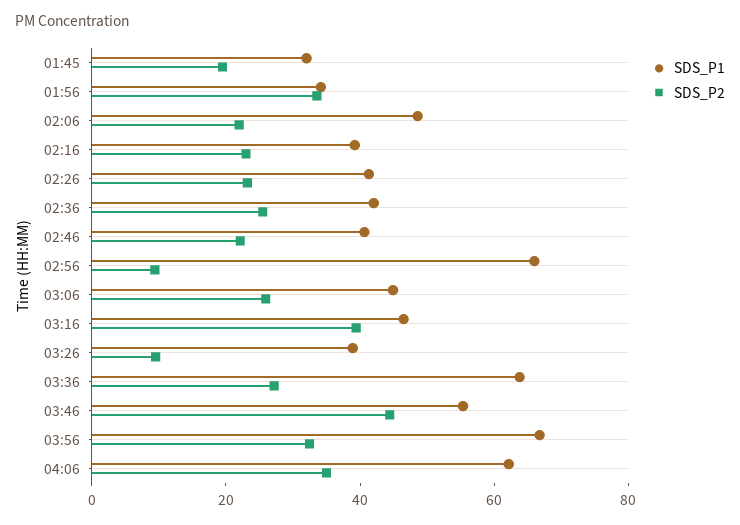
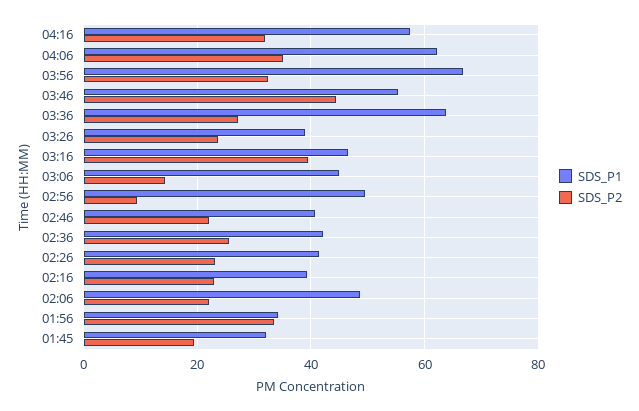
SDS_P1, 02:56: 65 -> 50
SDS_P2, 03:06: 25 -> 14
SDS_P2, 03:26: 10 -> 24
SDS_P1, 04:16: none -> 58
SDS_P2, 04:16: none -> 32

